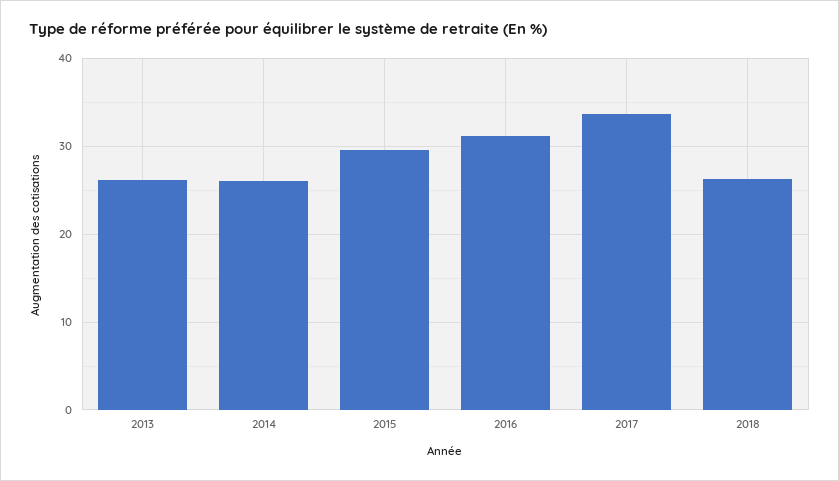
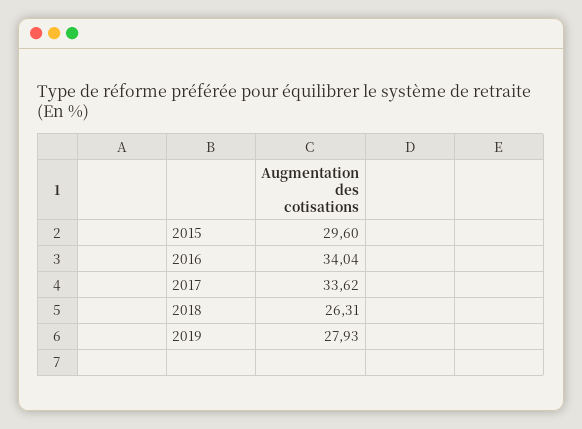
2013: 26 -> none
2014: 26 -> none
2016: 31 -> 34.04
2019: none -> 27.93

